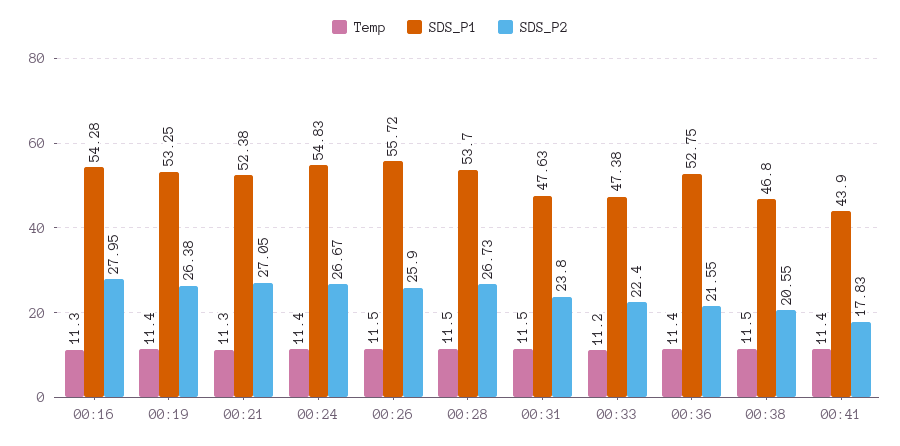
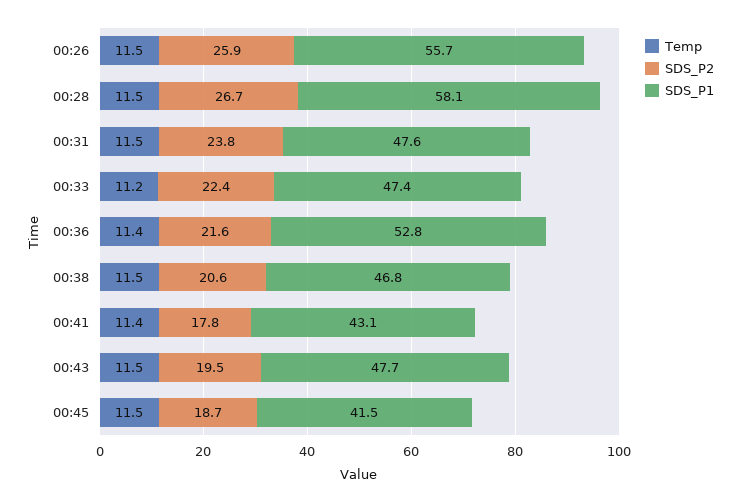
Temp, 00:16: 11.3 -> none
SDS_P1, 00:16: 54.28 -> none
SDS_P2, 00:16: 27.95 -> none
Temp, 00:19: 11.4 -> none
SDS_P1, 00:19: 53.25 -> none
SDS_P2, 00:19: 26.38 -> none
Temp, 00:21: 11.3 -> none
SDS_P1, 00:21: 52.38 -> none
SDS_P2, 00:21: 27.05 -> none
Temp, 00:24: 11.4 -> none
SDS_P1, 00:24: 54.83 -> none
SDS_P2, 00:24: 26.67 -> none
SDS_P1, 00:28: 53.7 -> 58.1
SDS_P1, 00:41: 43.9 -> 43.1
Temp, 00:43: none -> 11.5
SDS_P2, 00:43: none -> 19.5
SDS_P1, 00:43: none -> 47.7
Temp, 00:45: none -> 11.5
SDS_P2, 00:45: none -> 18.7
SDS_P1, 00:45: none -> 41.5

